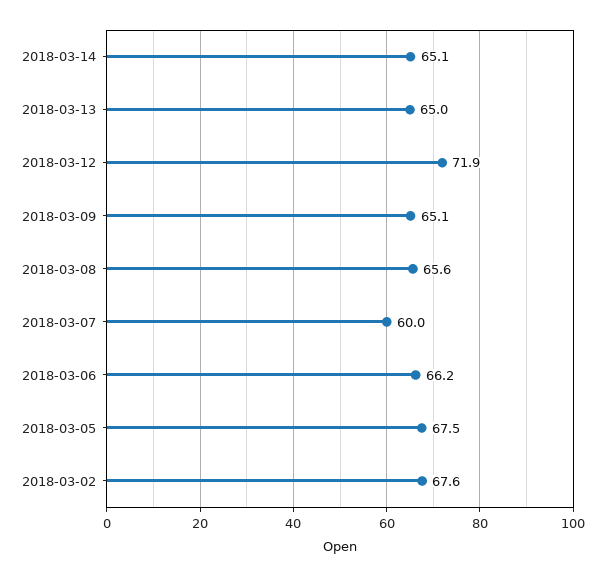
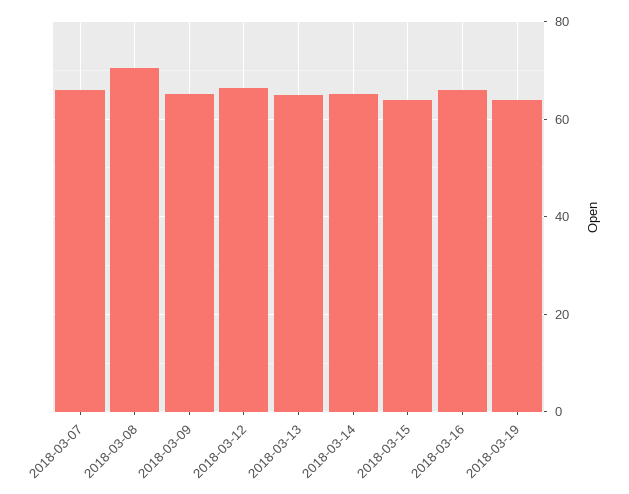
2018-03-12: 71.9 -> 66
2018-03-08: 65.6 -> 70
2018-03-07: 60 -> 66
2018-03-06: 66.2 -> none
2018-03-05: 67.5 -> none
2018-03-02: 67.6 -> none
2018-03-15: none -> 64
2018-03-16: none -> 66
2018-03-19: none -> 64

